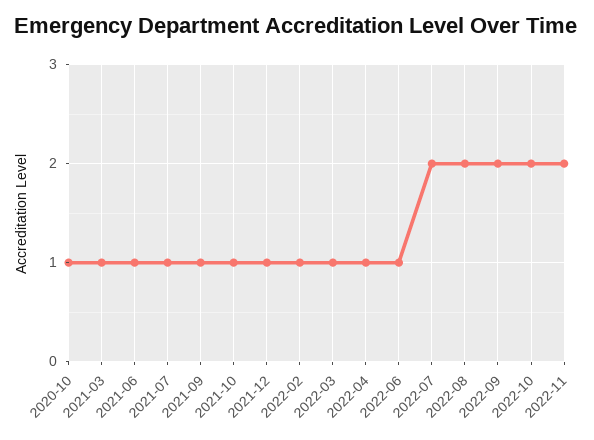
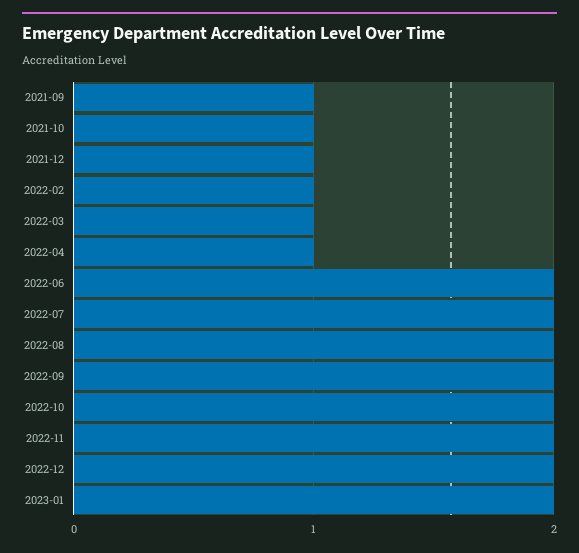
2020-10: 1 -> none
2021-03: 1 -> none
2021-06: 1 -> none
2021-07: 1 -> none
2022-06: 1 -> 2
2022-12: none -> 2
2023-01: none -> 2

